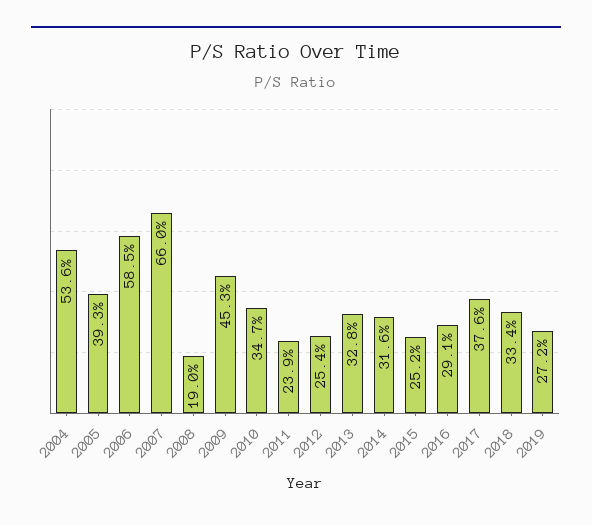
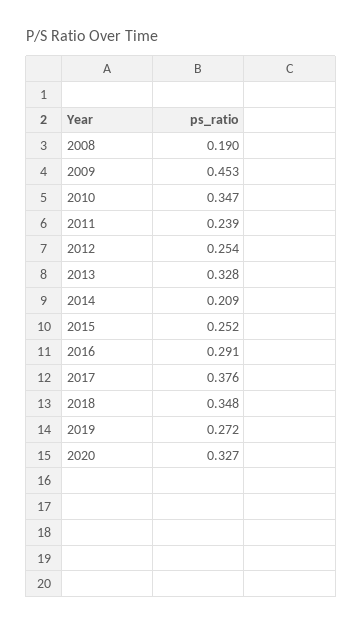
2004: 0.536 -> none
2005: 0.393 -> none
2006: 0.585 -> none
2007: 0.66 -> none
2014: 0.316 -> 0.209
2018: 0.334 -> 0.348
2020: none -> 0.327

